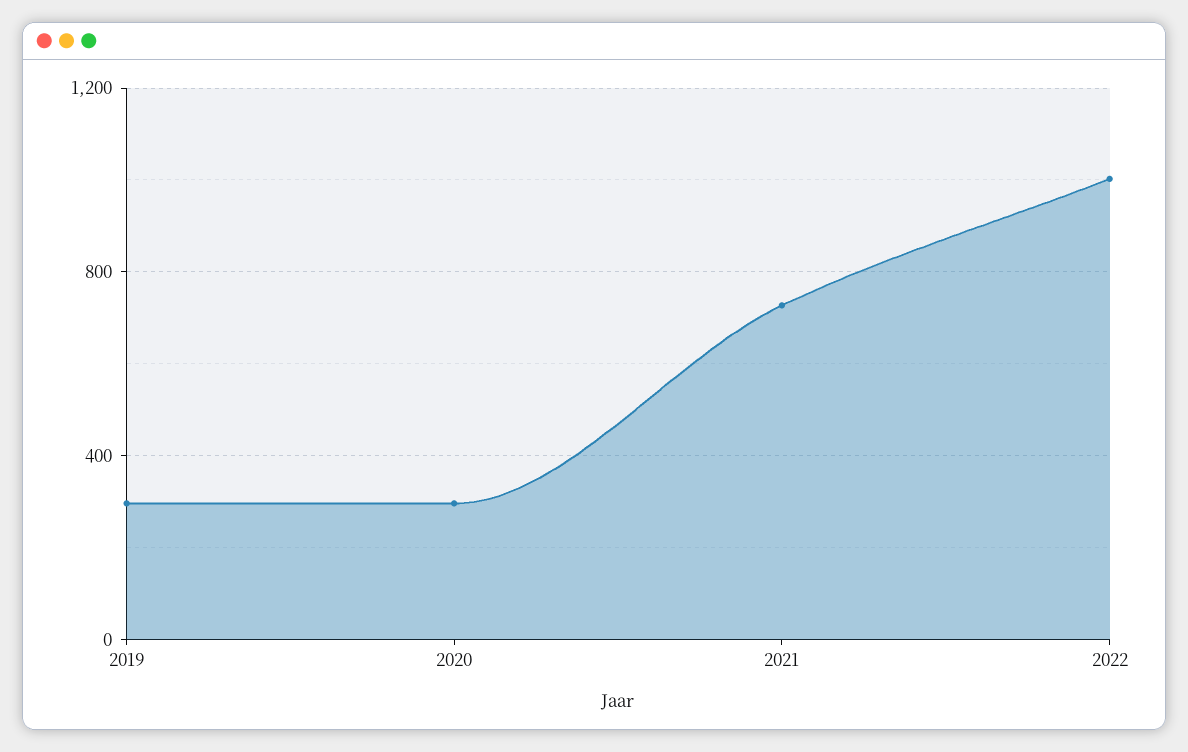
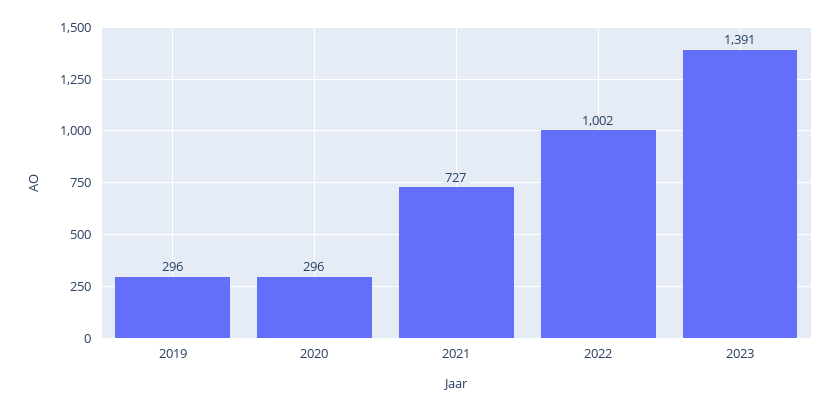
2023: none -> 1391

